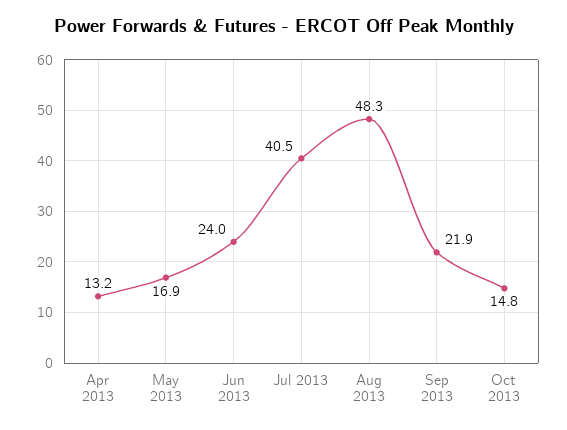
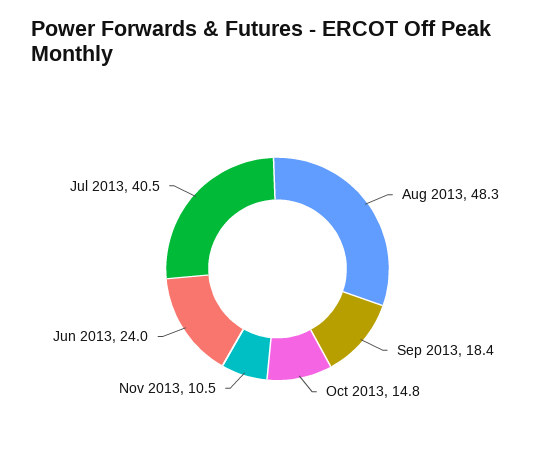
Apr 2013: 13.2 -> none
May 2013: 16.9 -> none
Sep 2013: 21.9 -> 18.4
Nov 2013: none -> 10.5

